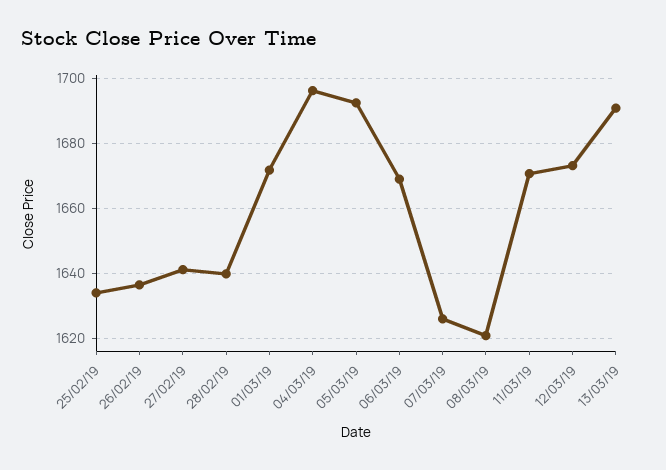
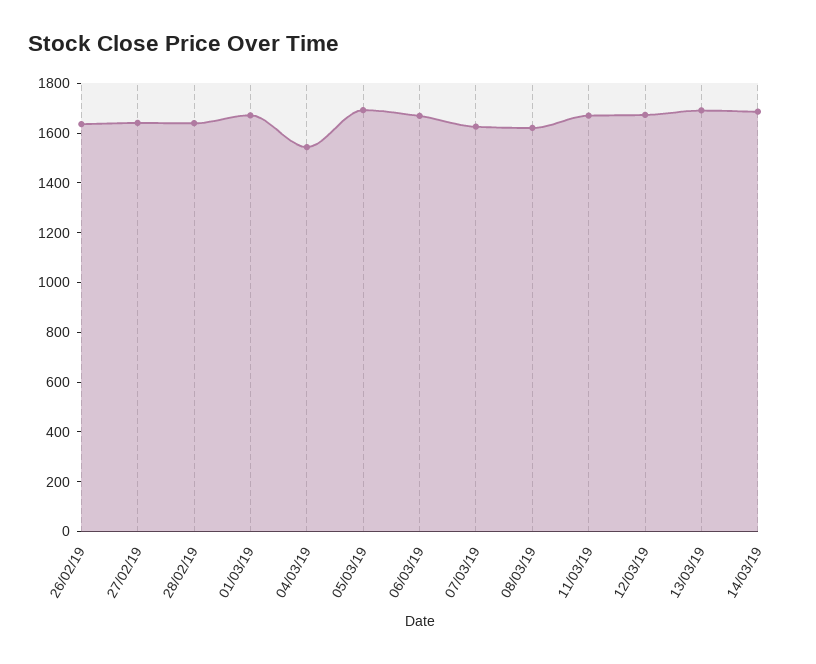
25/02/19: 1634 -> none
04/03/19: 1696 -> 1550
14/03/19: none -> 1700

